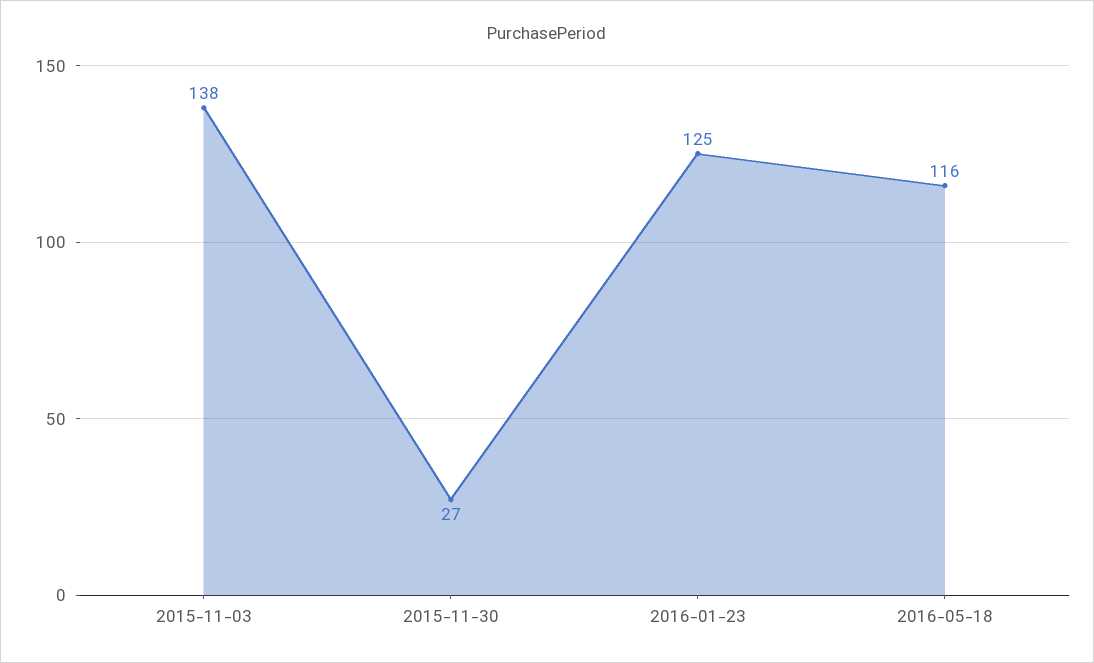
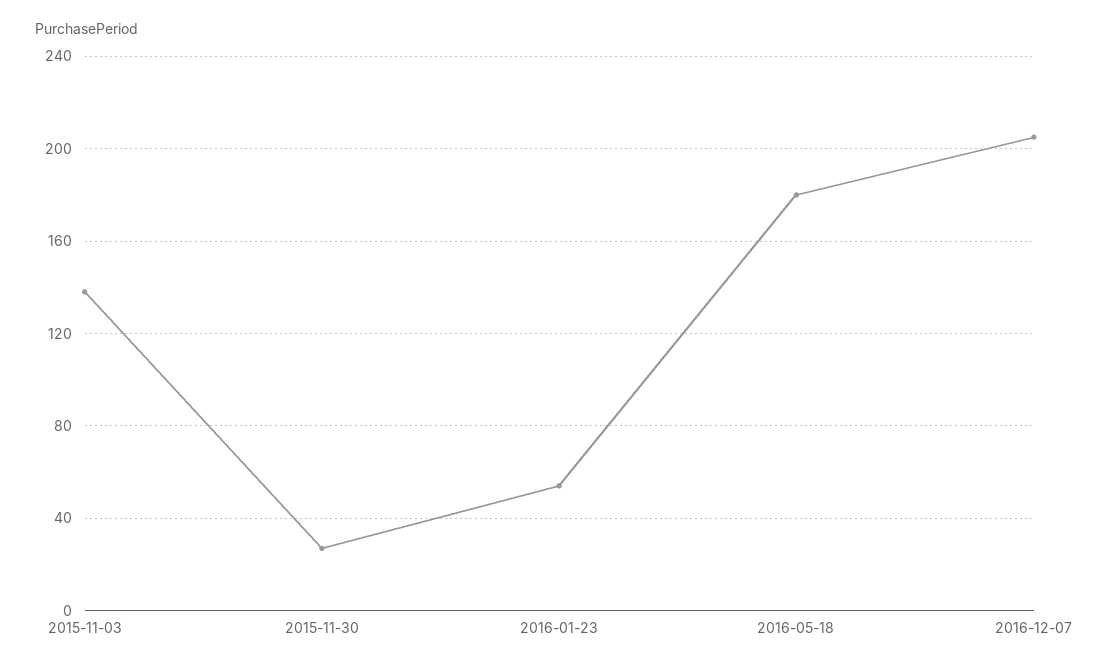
2016-01-23: 125 -> 55
2016-05-18: 116 -> 180
2016-12-07: none -> 205

